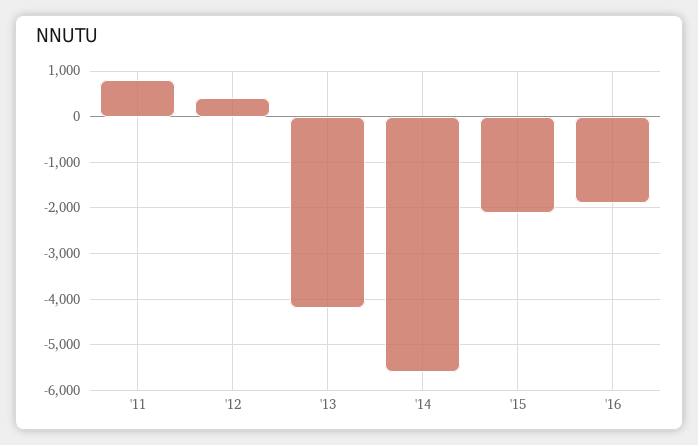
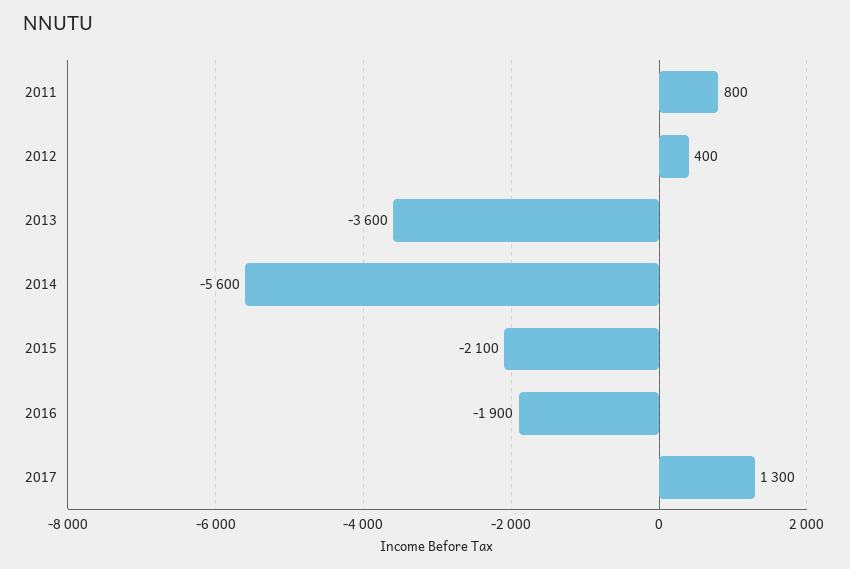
'13: -4200 -> -3600
2017: none -> 1300

